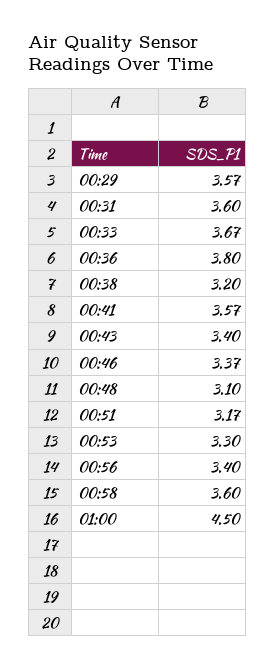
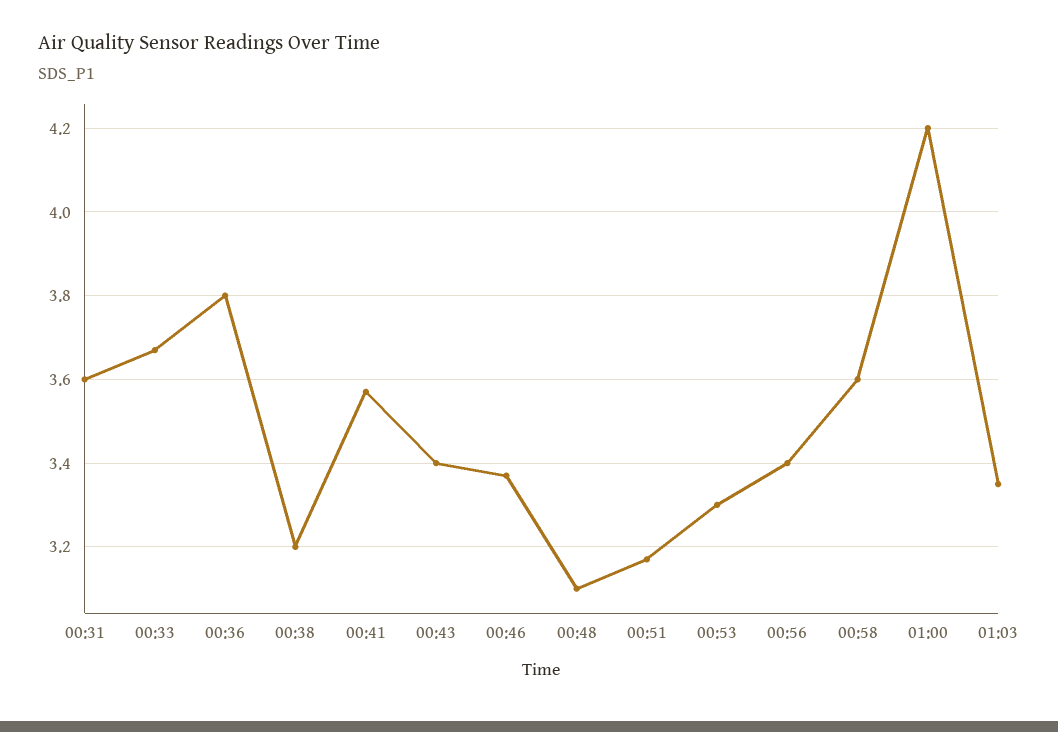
00:29: 3.57 -> none
01:00: 4.5 -> 4.2
01:03: none -> 3.35

